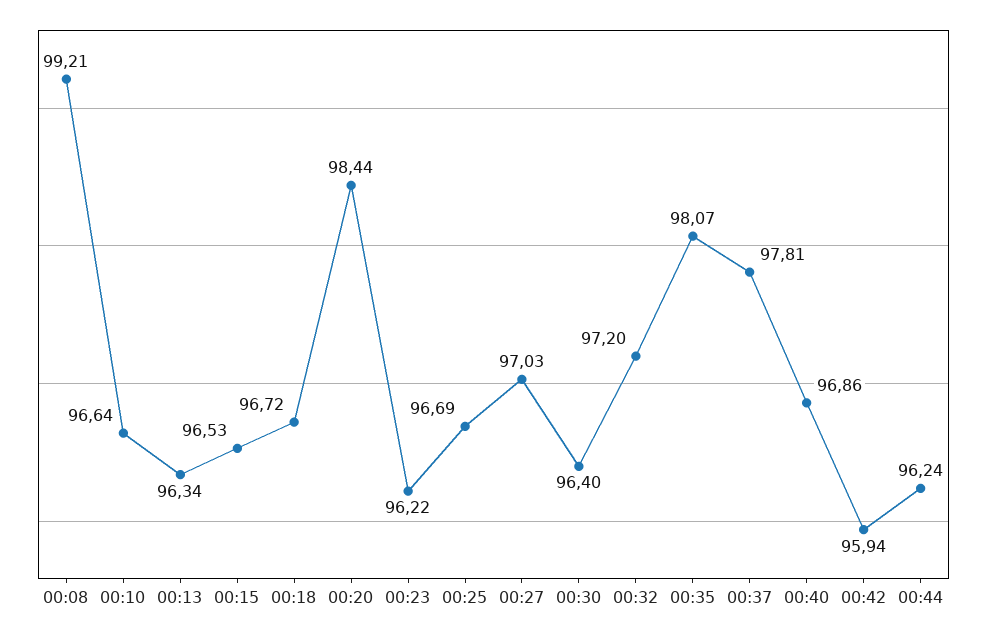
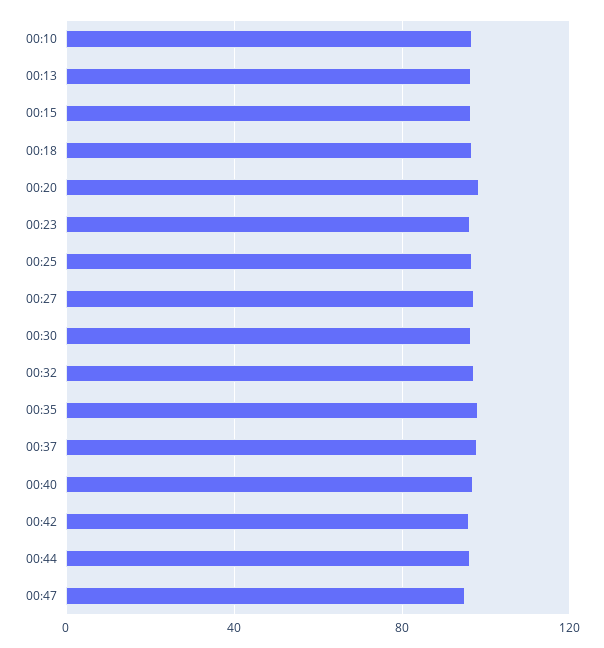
00:08: 99.21 -> none
00:47: none -> 95

